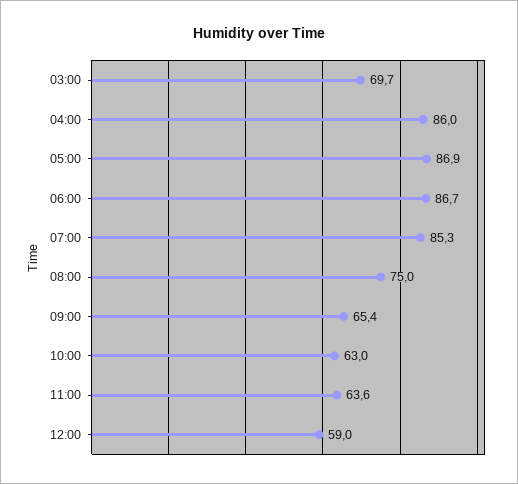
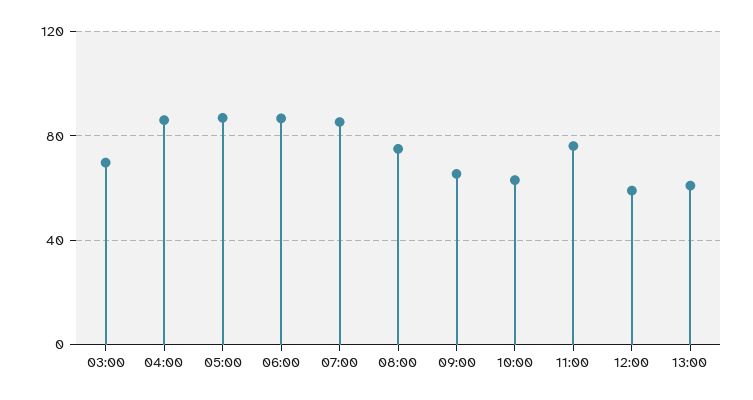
11:00: 63.6 -> 75
13:00: none -> 60

